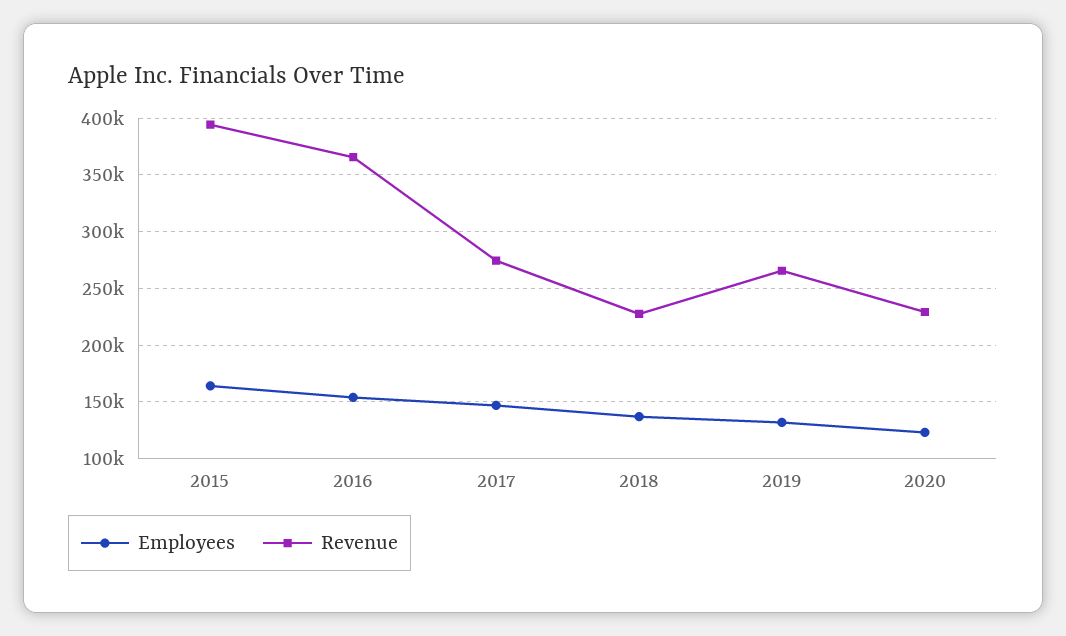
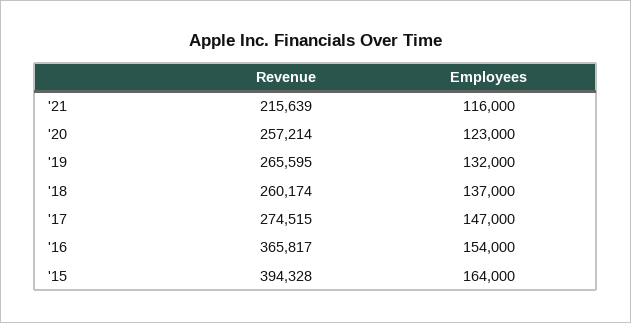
Revenue, 2018: 230000 -> 260174
Revenue, 2020: 230000 -> 257214
Revenue, '21: none -> 215639
Employees, '21: none -> 116000

